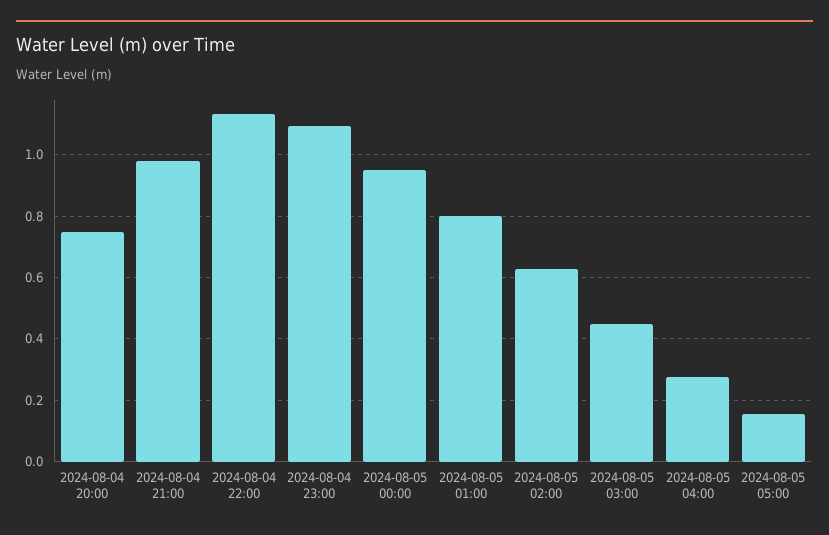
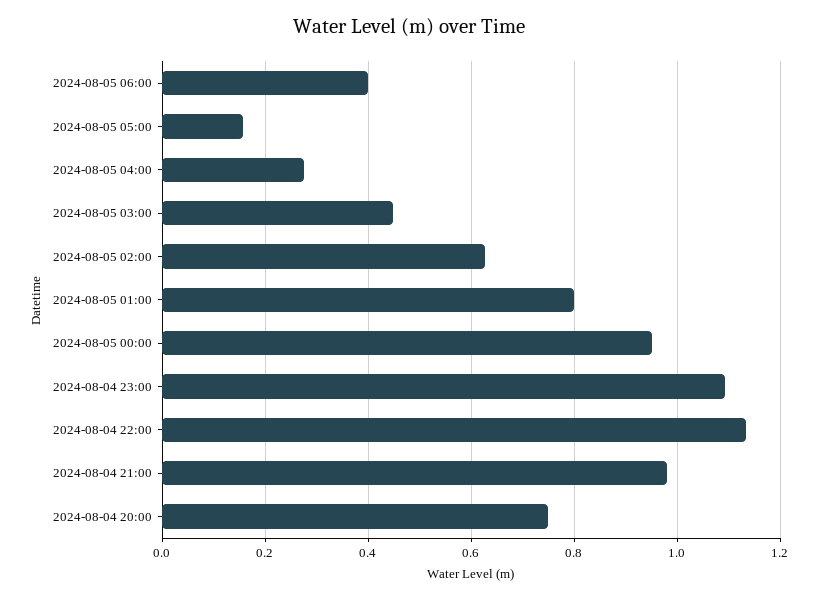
2024-08-05 06:00: none -> 0.4

